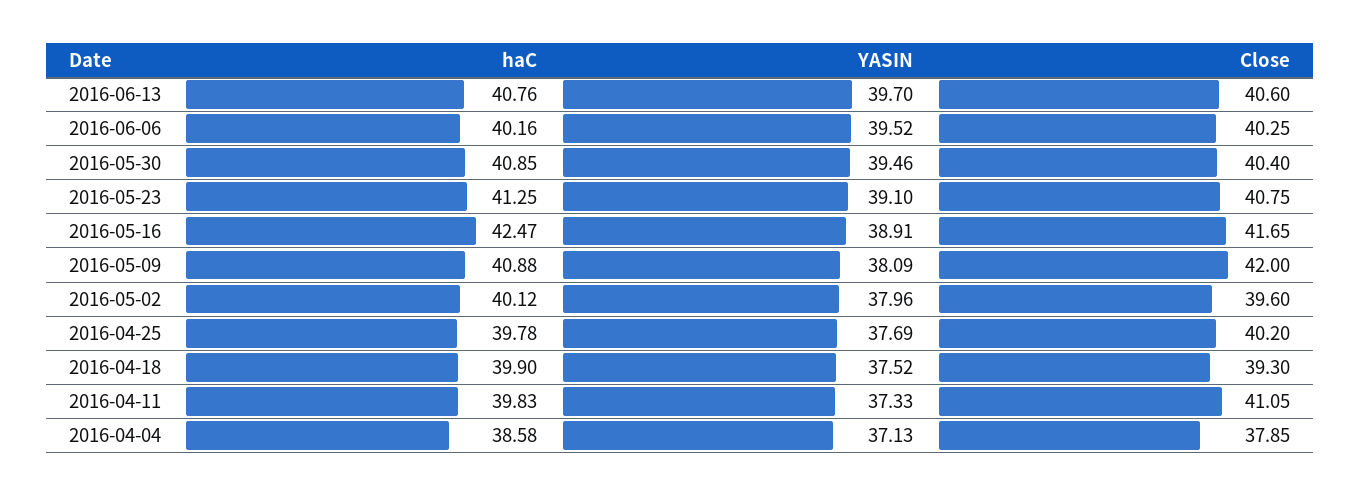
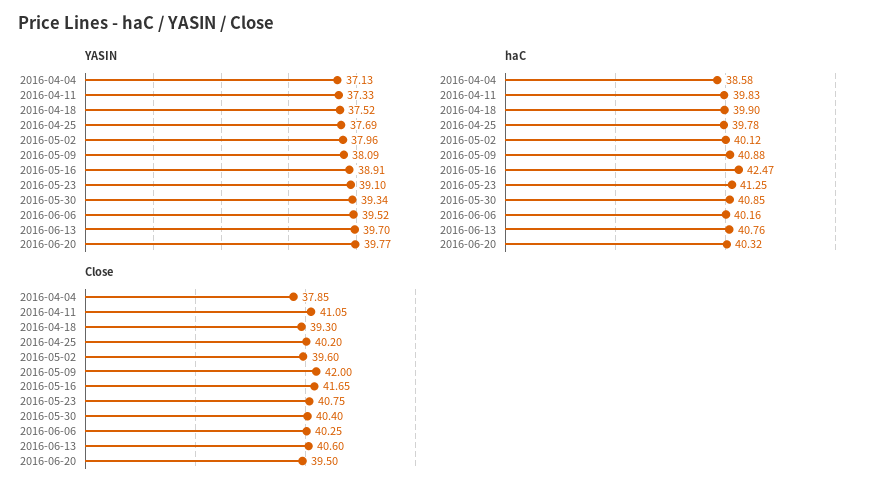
YASIN, 2016-05-30: 39.46 -> 39.34
YASIN, 2016-06-20: none -> 39.77
haC, 2016-06-20: none -> 40.32
Close, 2016-06-20: none -> 39.5

